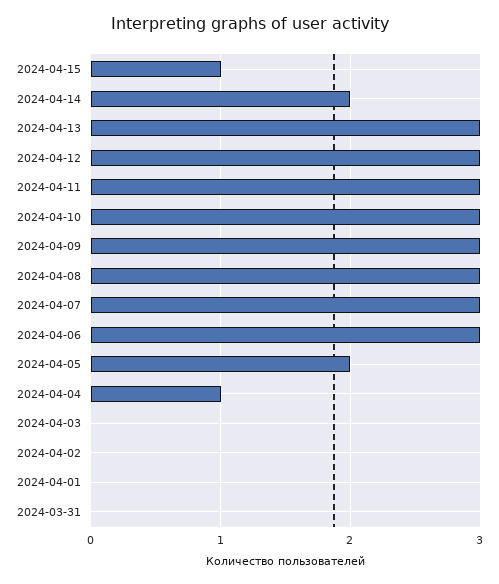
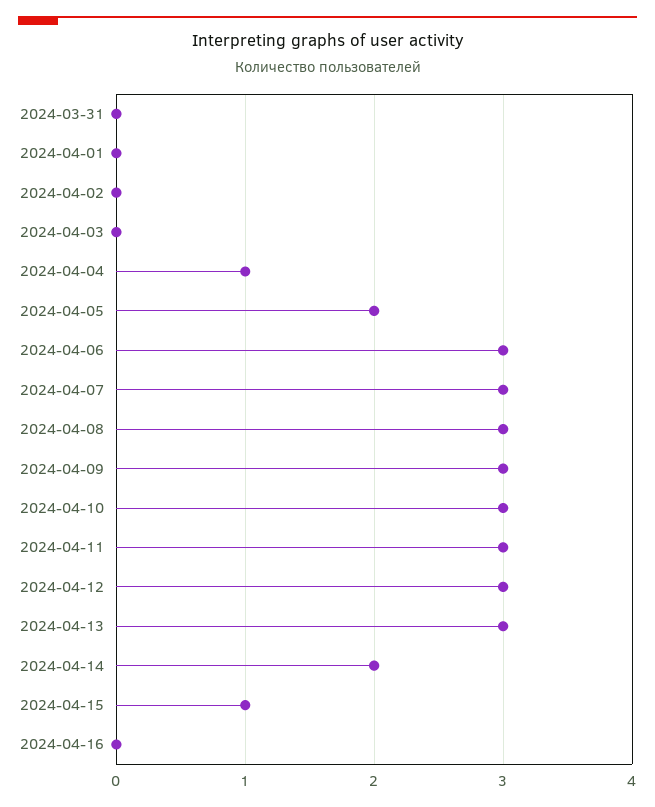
2024-04-16: none -> 0

